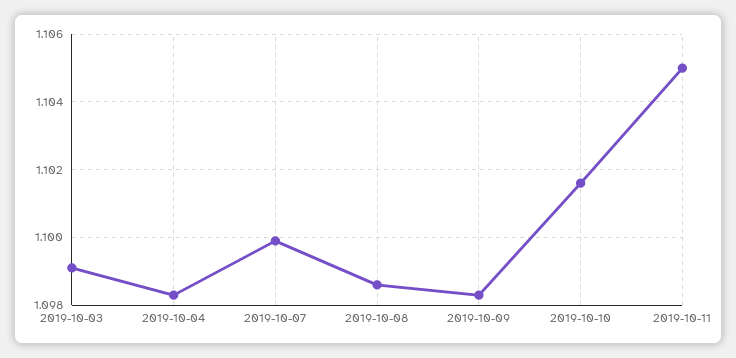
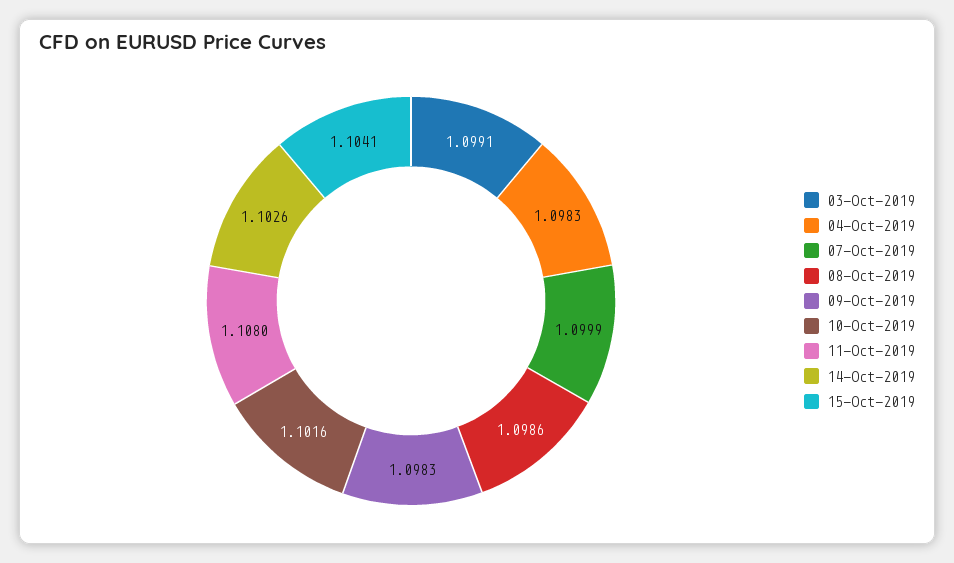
2019-10-11: 1.105 -> 1.108
14-Oct-2019: none -> 1.1026
15-Oct-2019: none -> 1.1041

